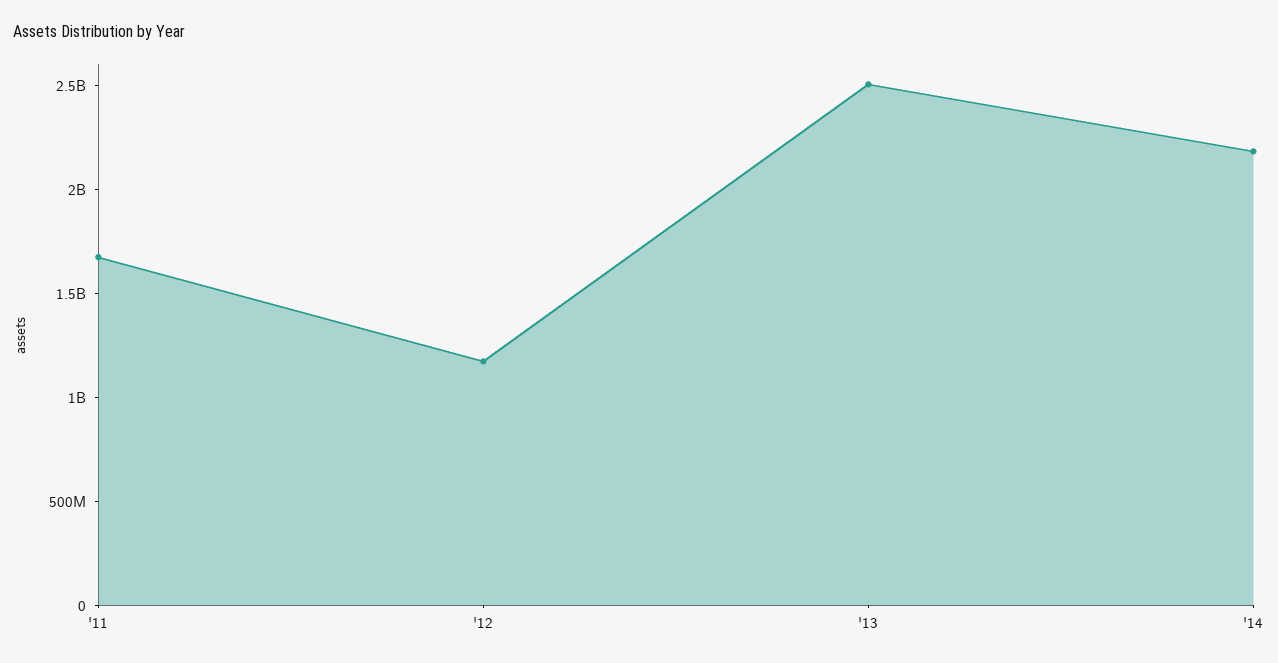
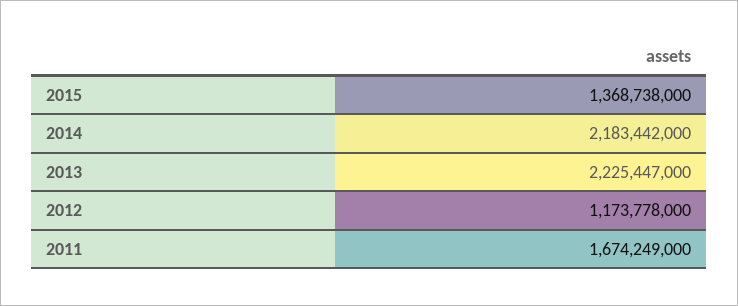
'13: 2500000000 -> 2225447000
2015: none -> 1368738000

